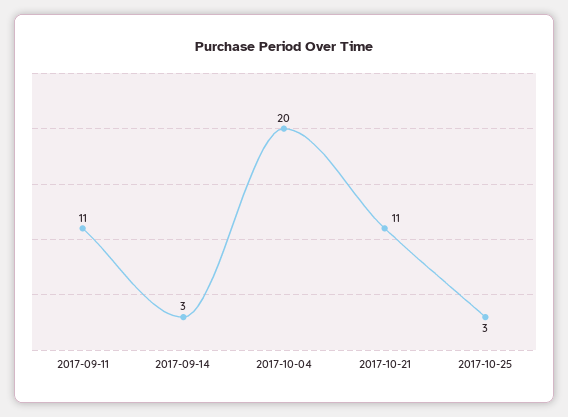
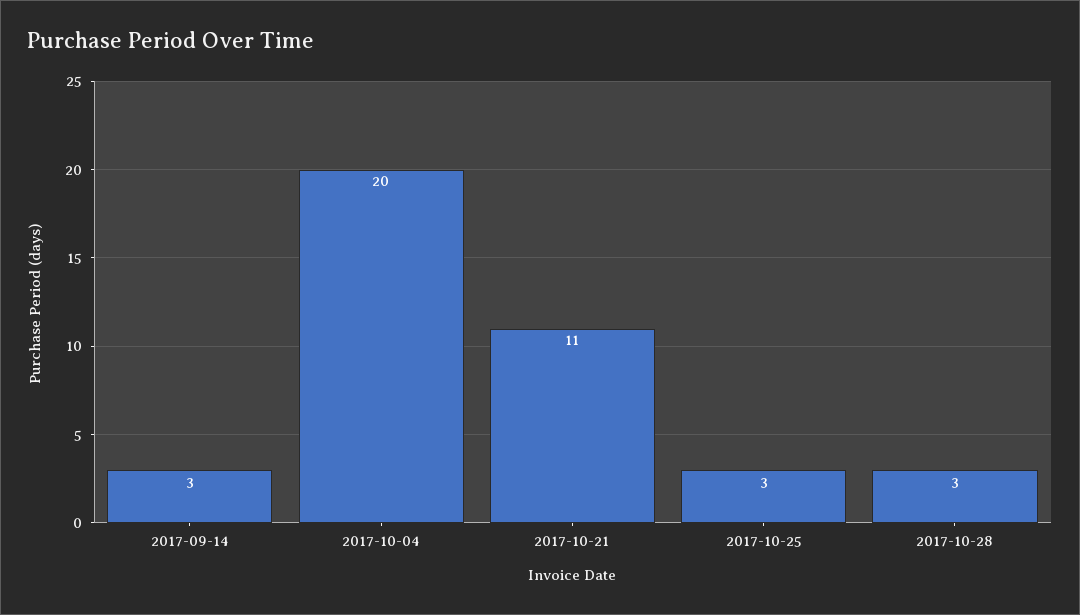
2017-09-11: 11 -> none
2017-10-28: none -> 3

